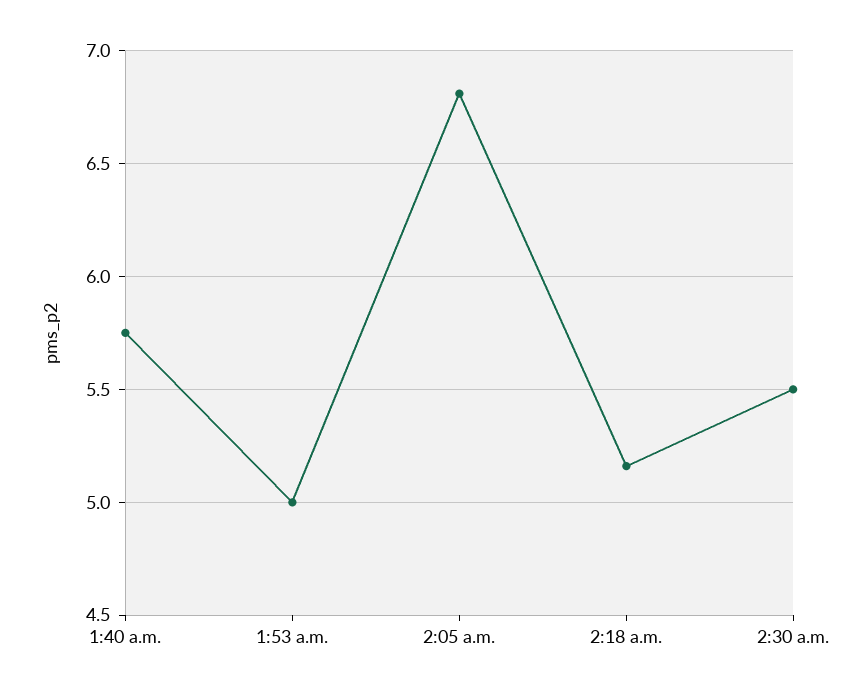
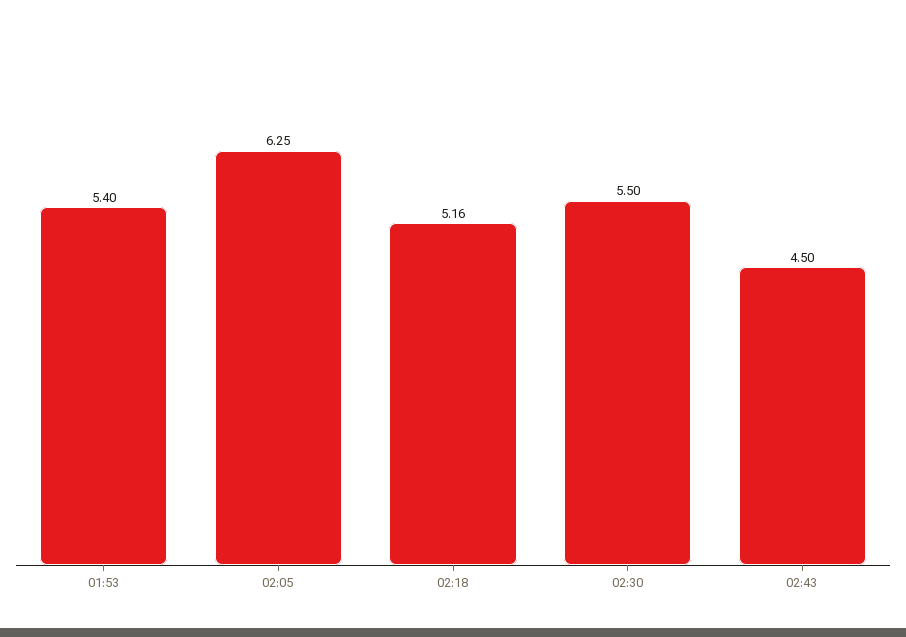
1:40 a.m.: 5.75 -> none
1:53 a.m.: 5 -> 5.4
2:05 a.m.: 6.8 -> 6.25
02:43: none -> 4.5

